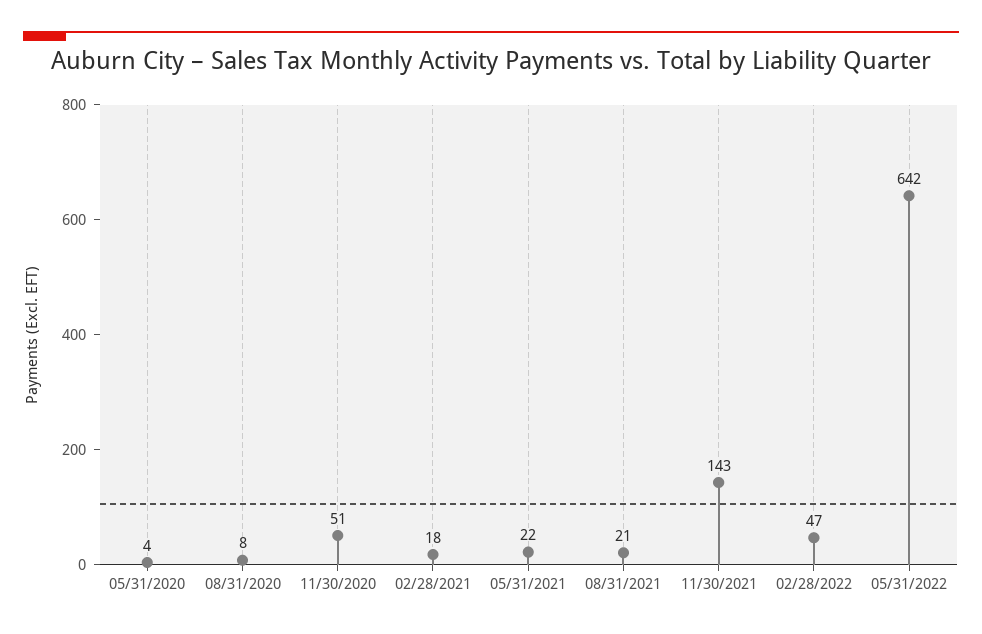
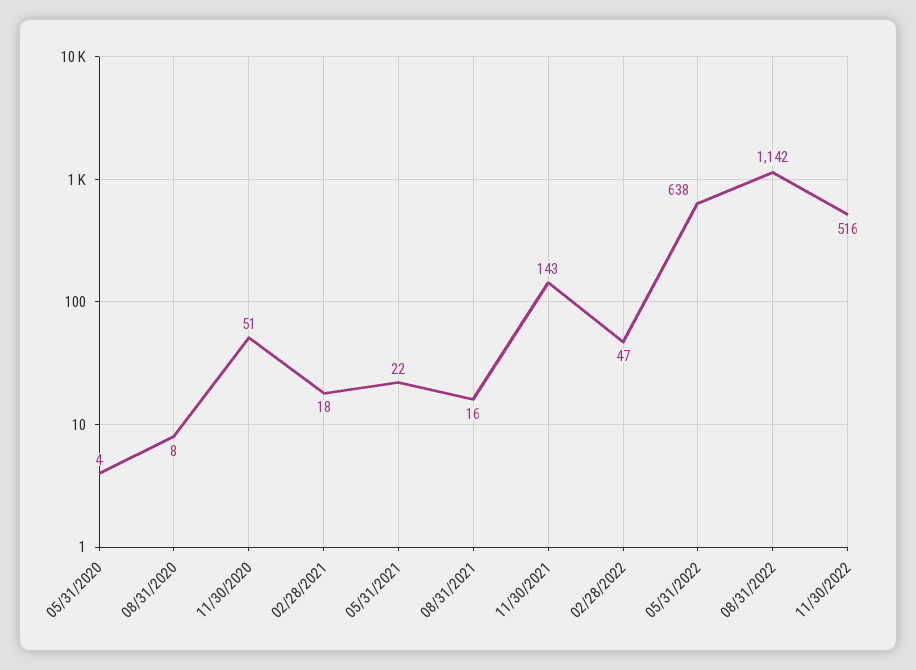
08/31/2021: 21 -> 16
05/31/2022: 642 -> 638
08/31/2022: none -> 1142
11/30/2022: none -> 516

